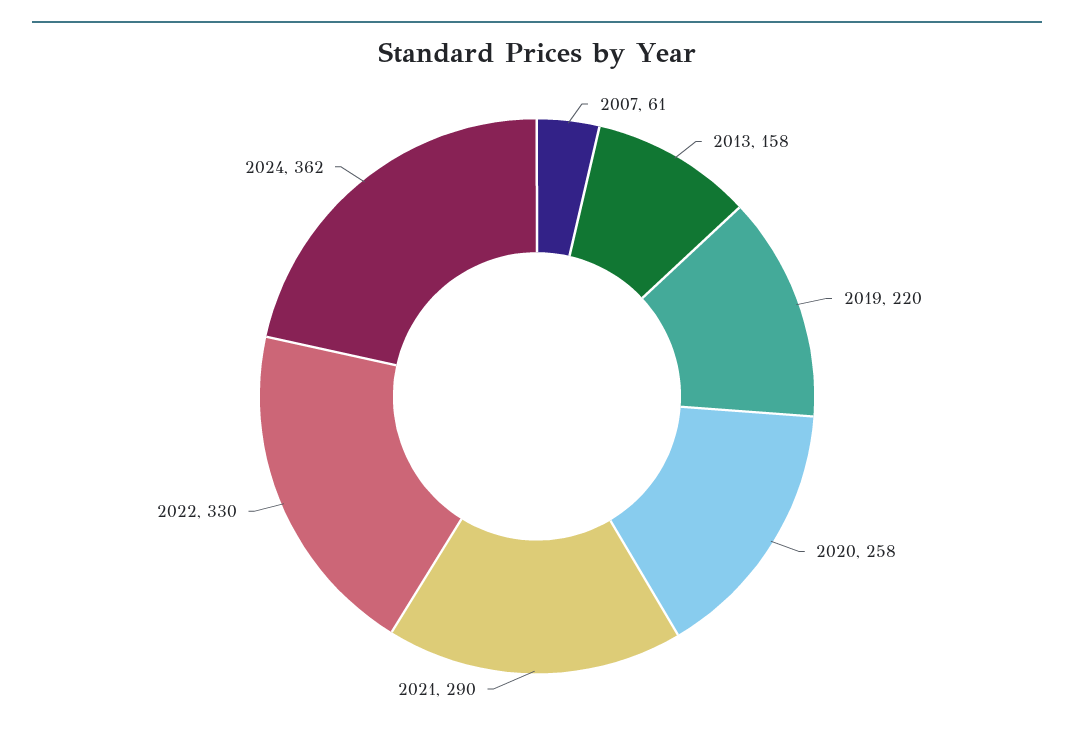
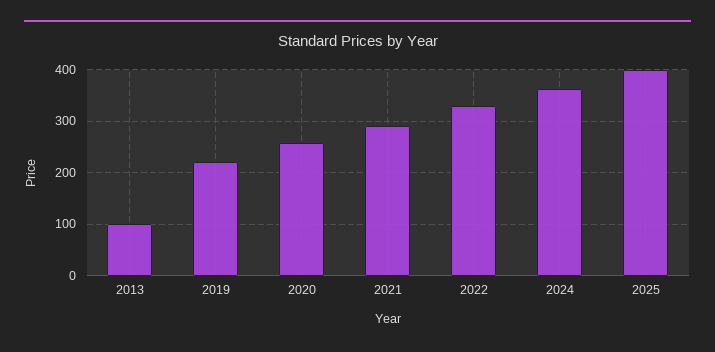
2007: 61 -> none
2013: 158 -> 100
2025: none -> 400

